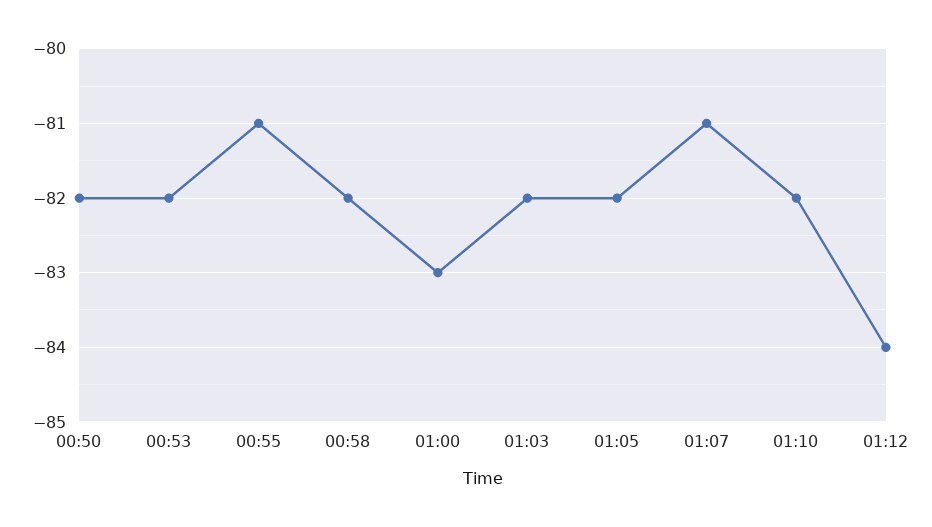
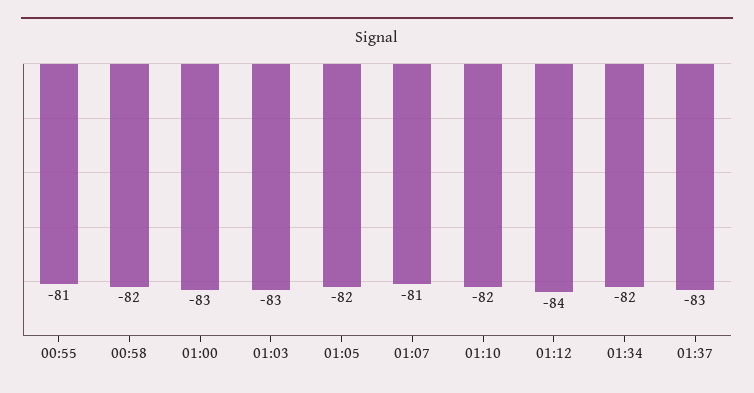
00:50: -82 -> none
00:53: -82 -> none
01:03: -82 -> -83
01:34: none -> -82
01:37: none -> -83

